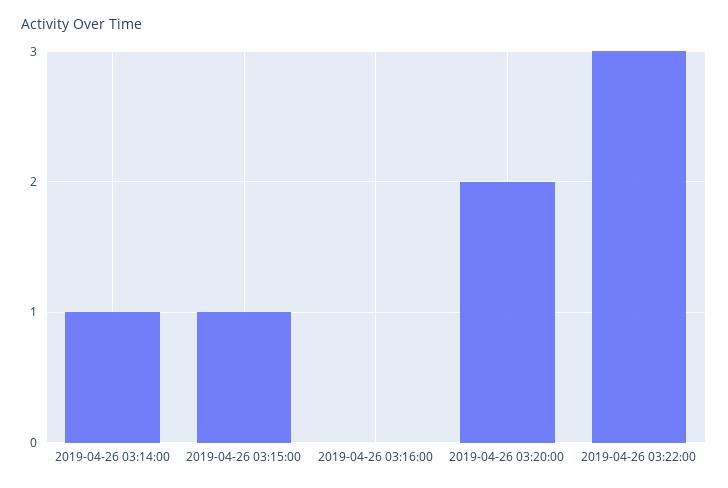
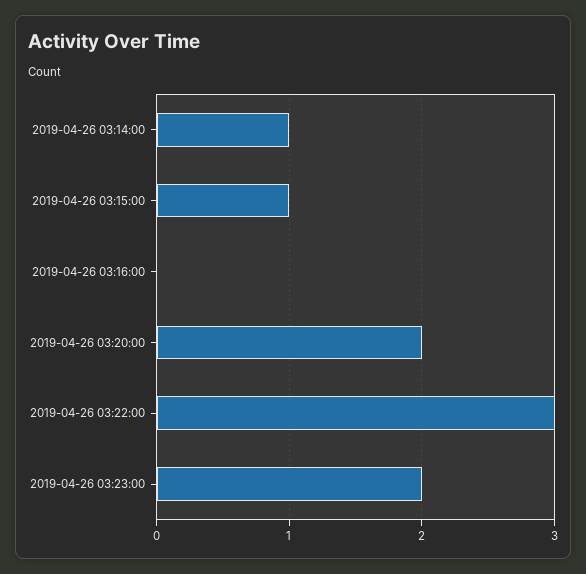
2019-04-26 03:23:00: none -> 2

